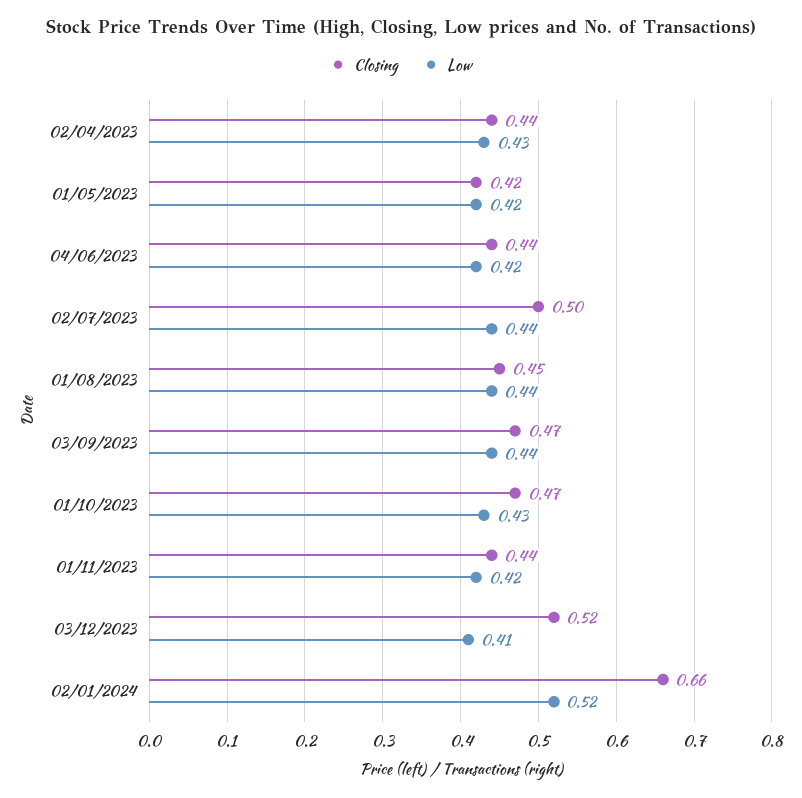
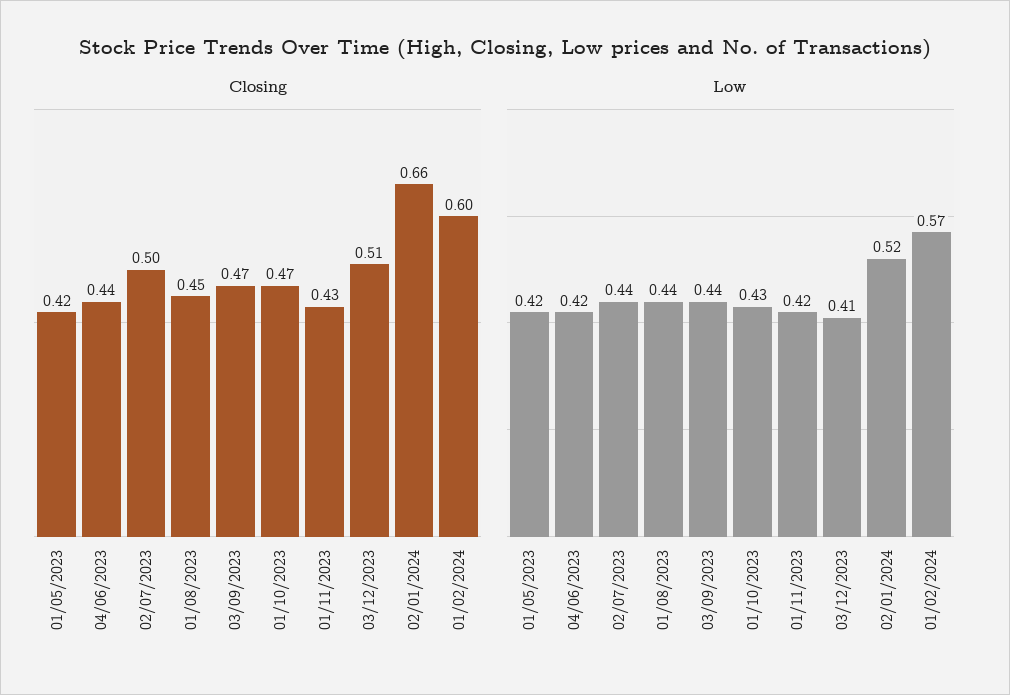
Closing, 02/04/2023: 0.44 -> none
Low, 02/04/2023: 0.43 -> none
Closing, 01/11/2023: 0.44 -> 0.43
Closing, 03/12/2023: 0.52 -> 0.51
Closing, 01/02/2024: none -> 0.6
Low, 01/02/2024: none -> 0.57

